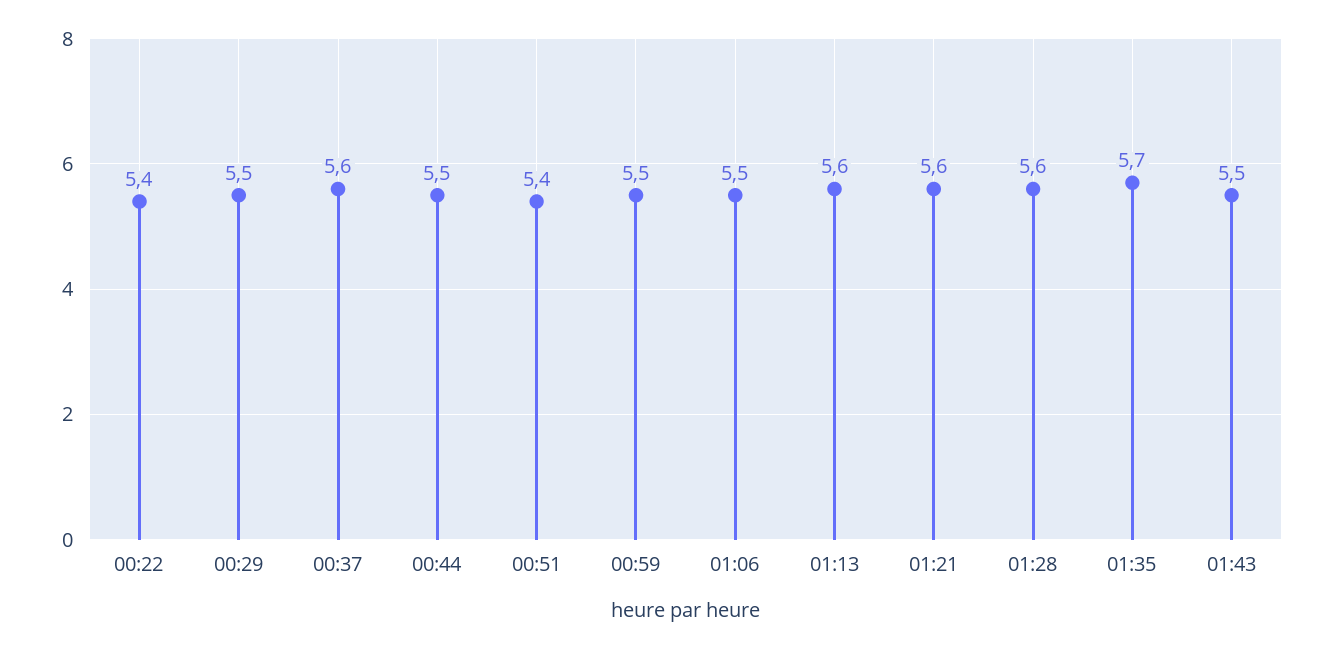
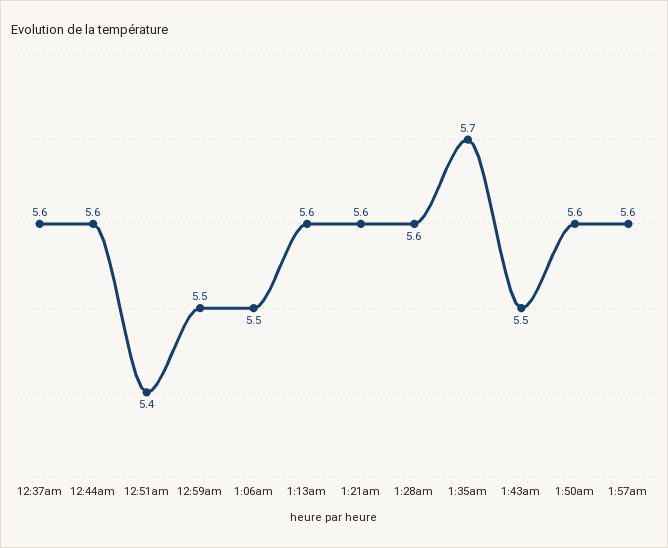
00:22: 5.4 -> none
00:29: 5.5 -> none
00:44: 5.5 -> 5.6
1:50am: none -> 5.6
1:57am: none -> 5.6

